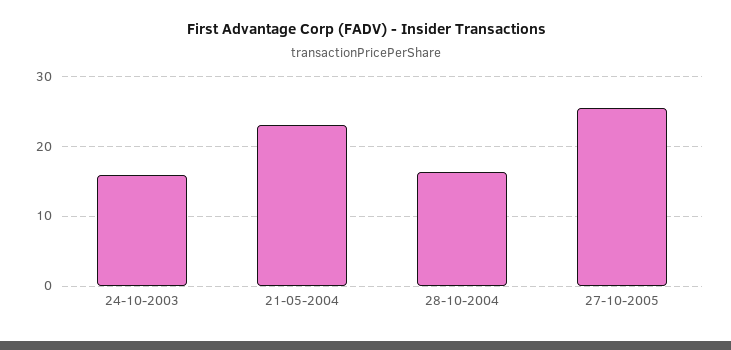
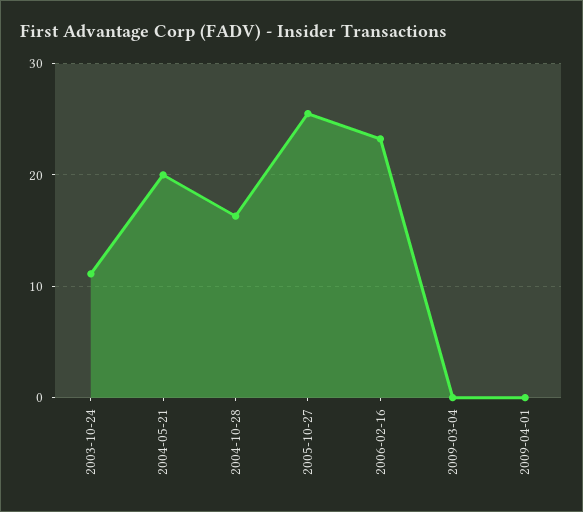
24-10-2003: 16 -> 11
21-05-2004: 23 -> 20
2006-02-16: none -> 23
2009-03-04: none -> 0
2009-04-01: none -> 0

